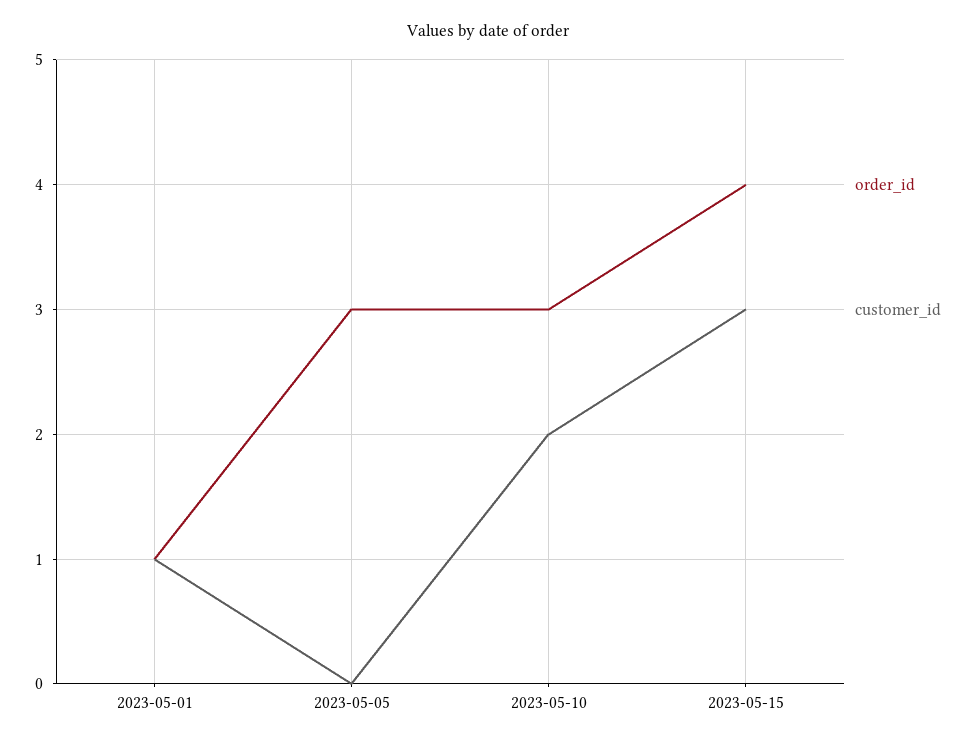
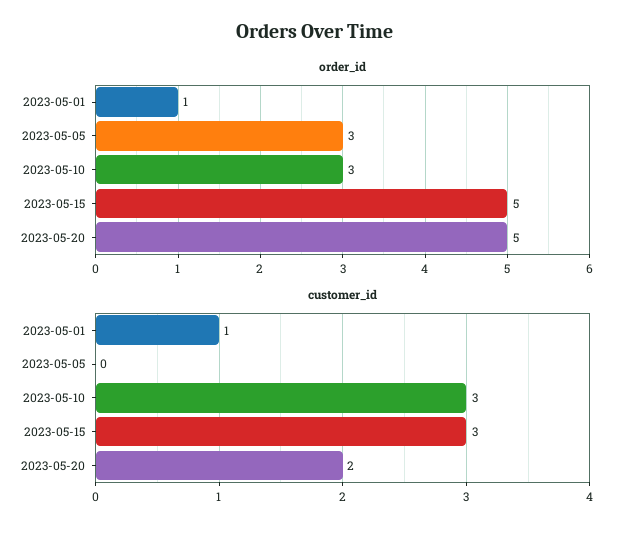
customer_id, 2023-05-10: 2 -> 3
order_id, 2023-05-15: 4 -> 5
order_id, 2023-05-20: none -> 5
customer_id, 2023-05-20: none -> 2

